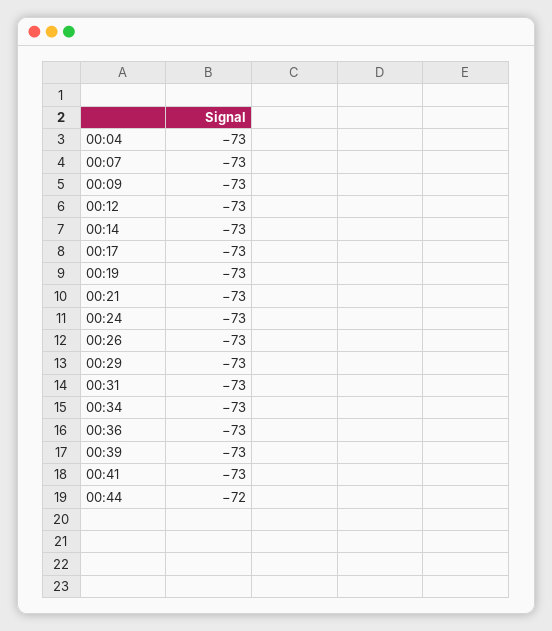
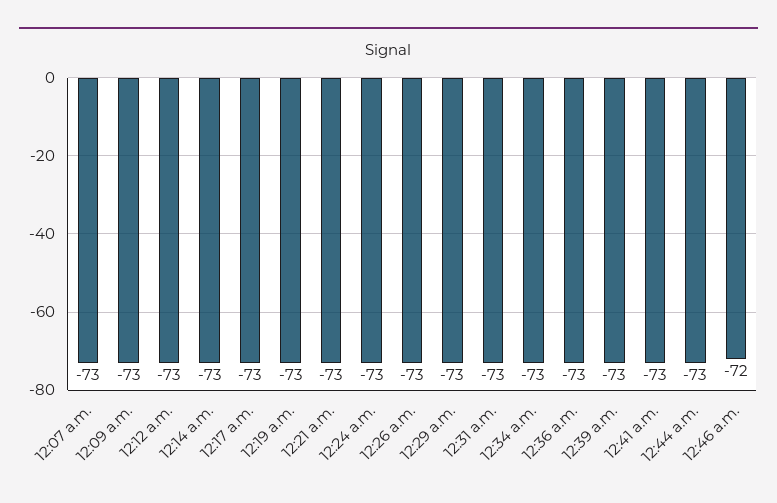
00:04: -73 -> none
00:44: -72 -> -73
12:46 a.m.: none -> -72

